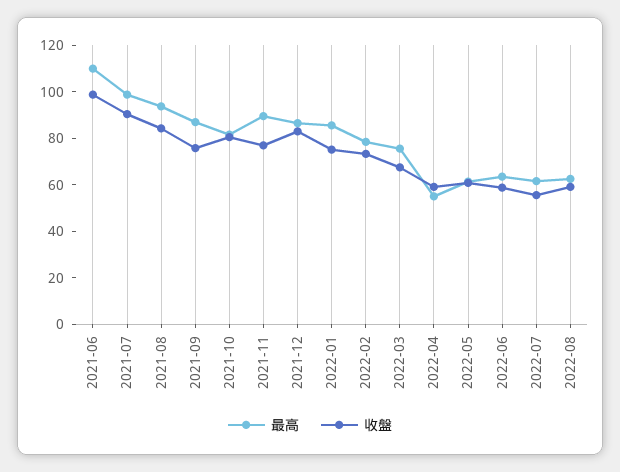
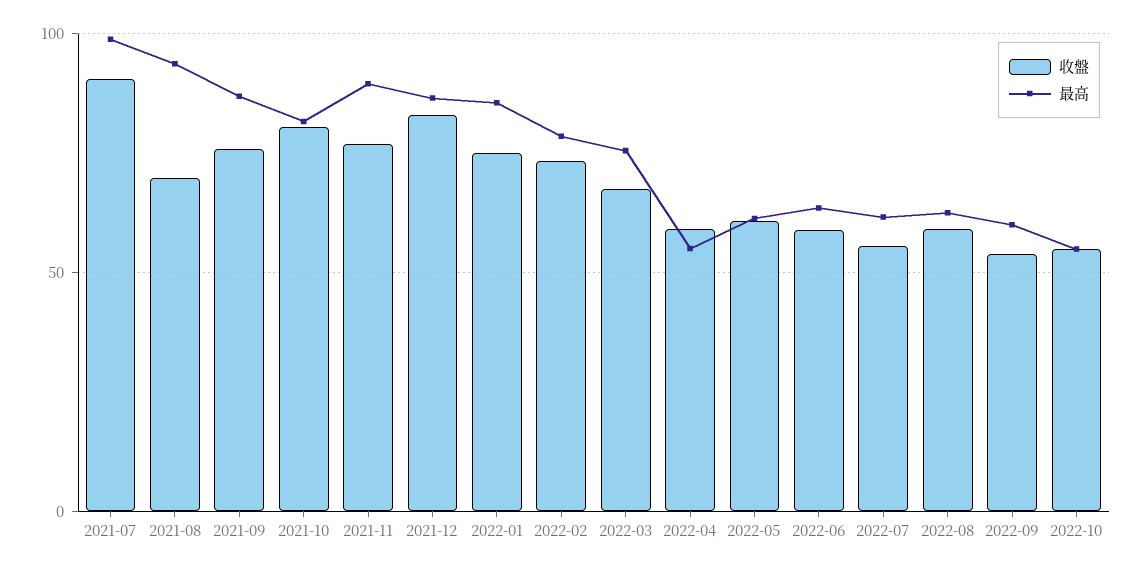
最高, 2021-06: 110 -> none
收盤, 2021-06: 100 -> none
收盤, 2021-08: 85 -> 70
收盤, 2022-09: none -> 55
最高, 2022-09: none -> 60
收盤, 2022-10: none -> 55
最高, 2022-10: none -> 55

